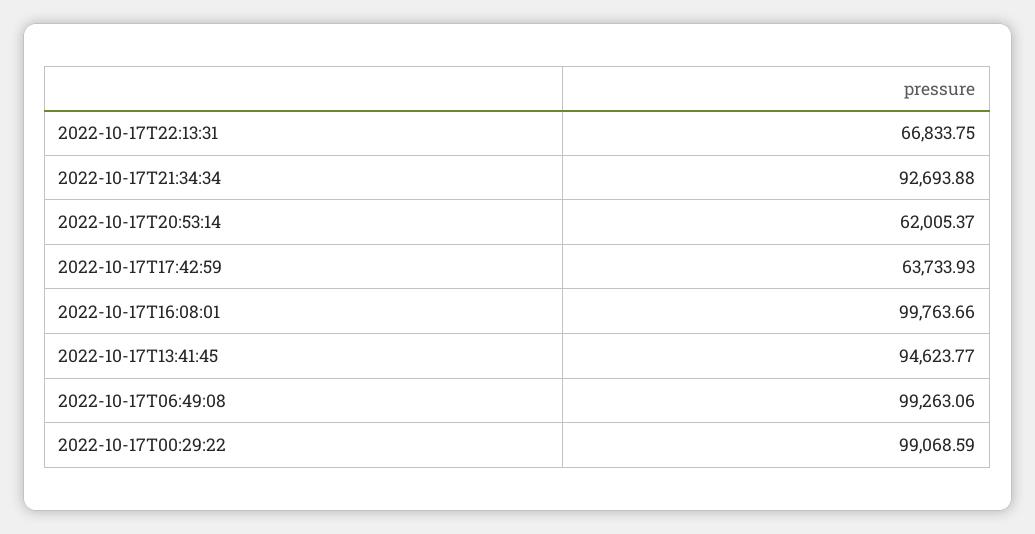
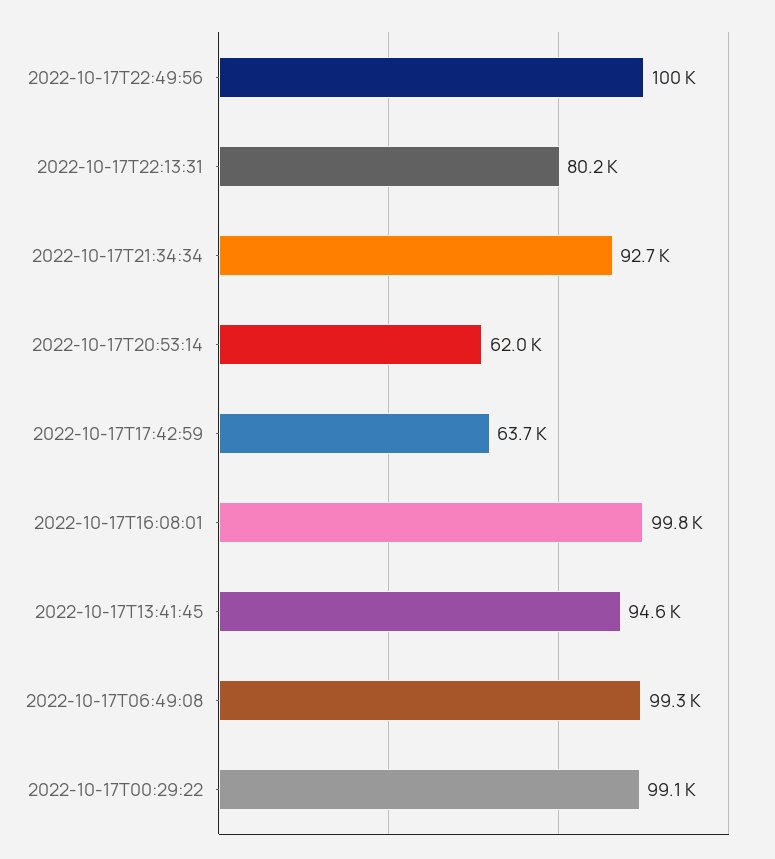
2022-10-17T22:13:31: 66833.75 -> 80200
2022-10-17T22:49:56: none -> 100000

